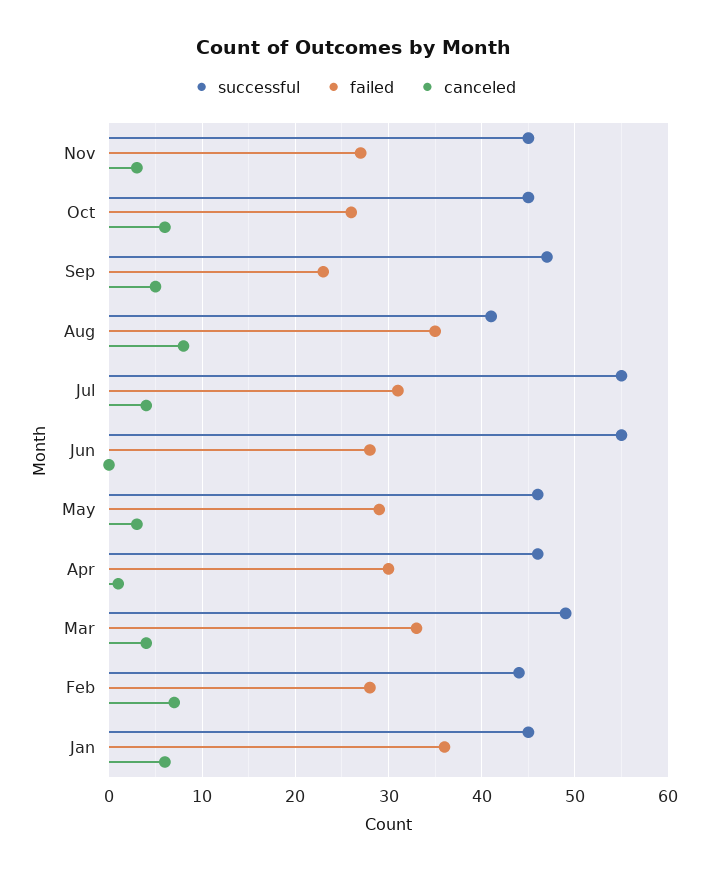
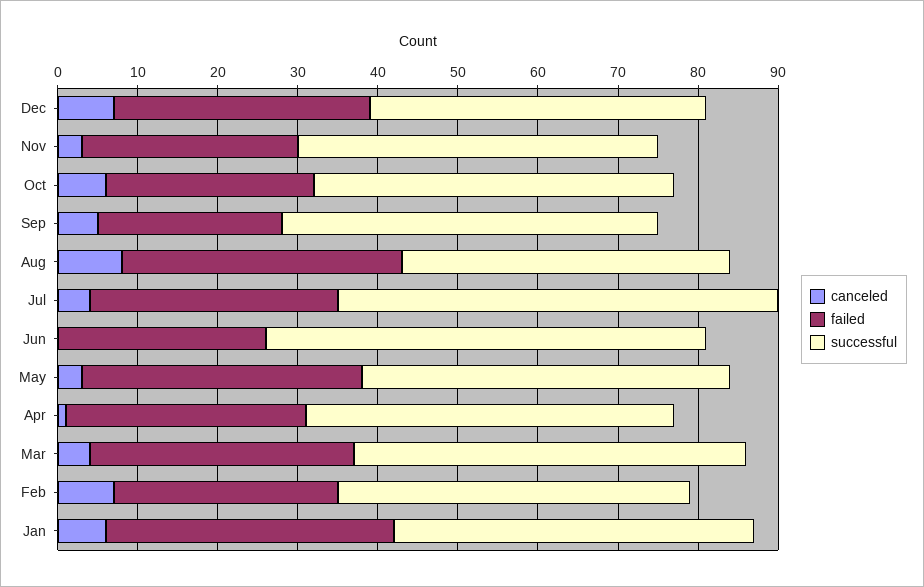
failed, Jun: 28 -> 26
failed, May: 29 -> 35
canceled, Dec: none -> 7
failed, Dec: none -> 32
successful, Dec: none -> 42

